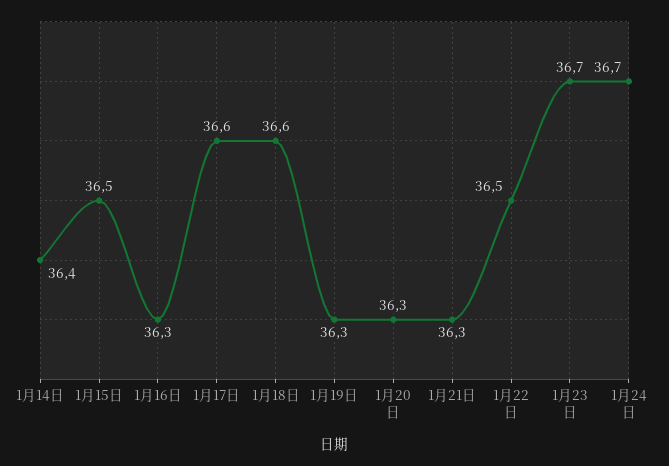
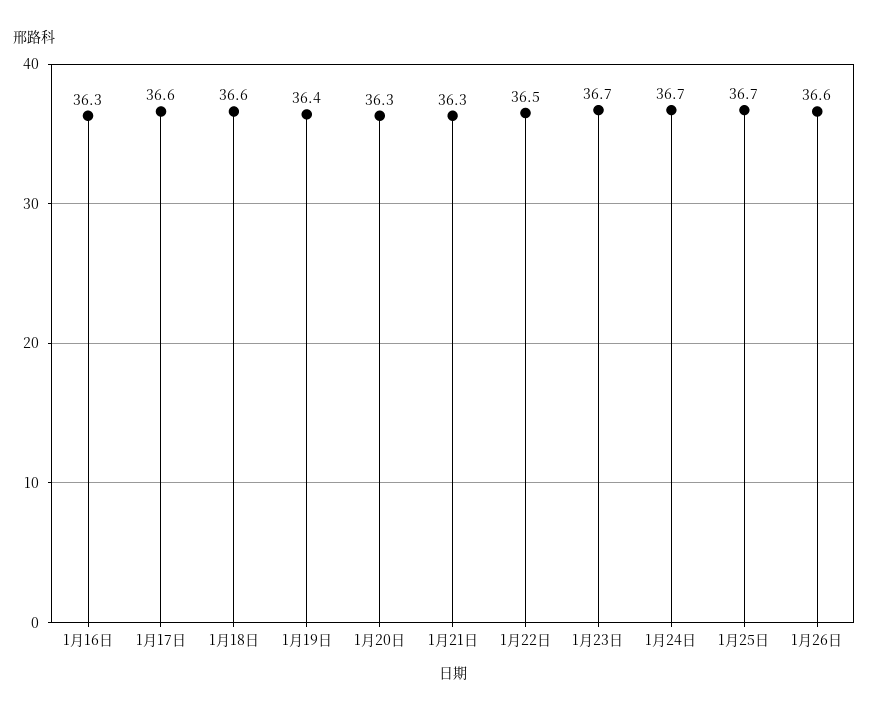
1月14日: 36.4 -> none
1月15日: 36.5 -> none
1月19日: 36.3 -> 36.4
1月25日: none -> 36.7
1月26日: none -> 36.6

